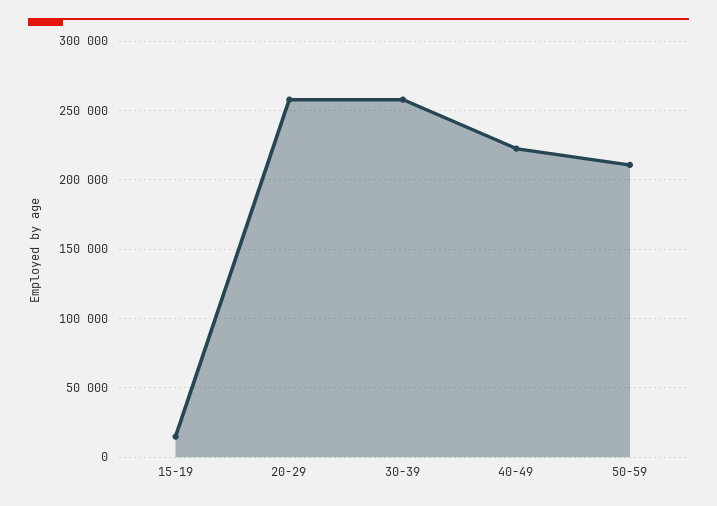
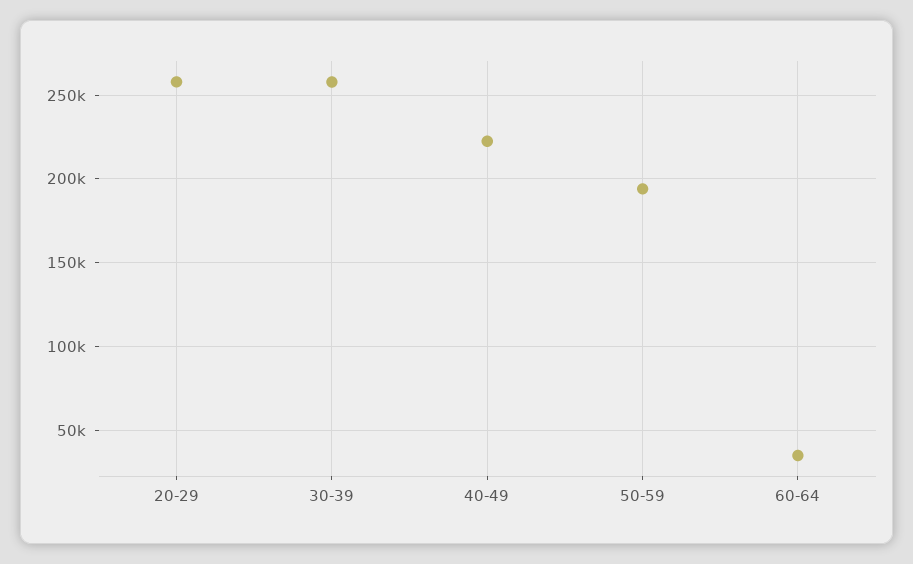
15-19: 15000 -> none
50-59: 210000 -> 195000
60-64: none -> 35000

